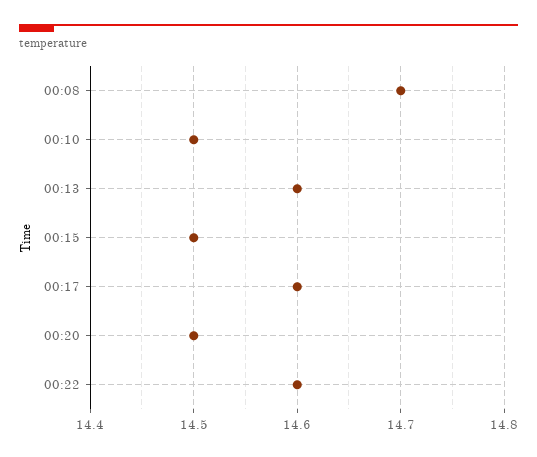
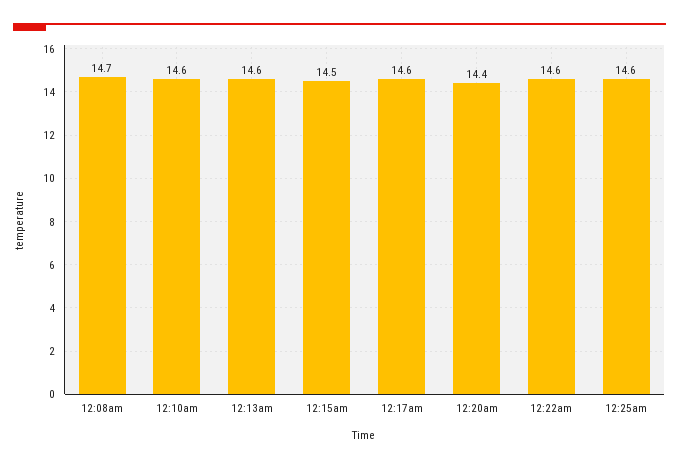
00:10: 14.5 -> 14.6
00:20: 14.5 -> 14.4
12:25am: none -> 14.6

